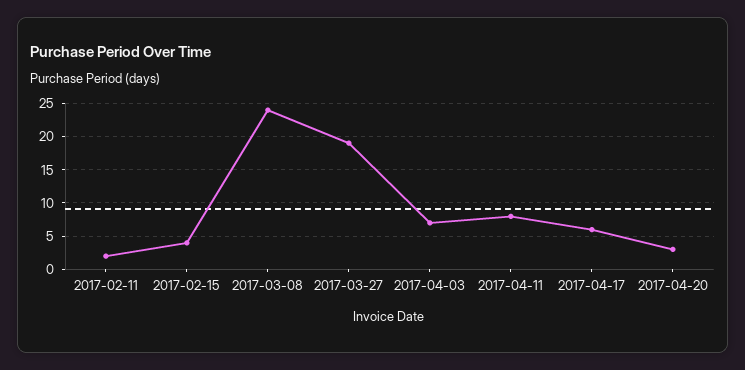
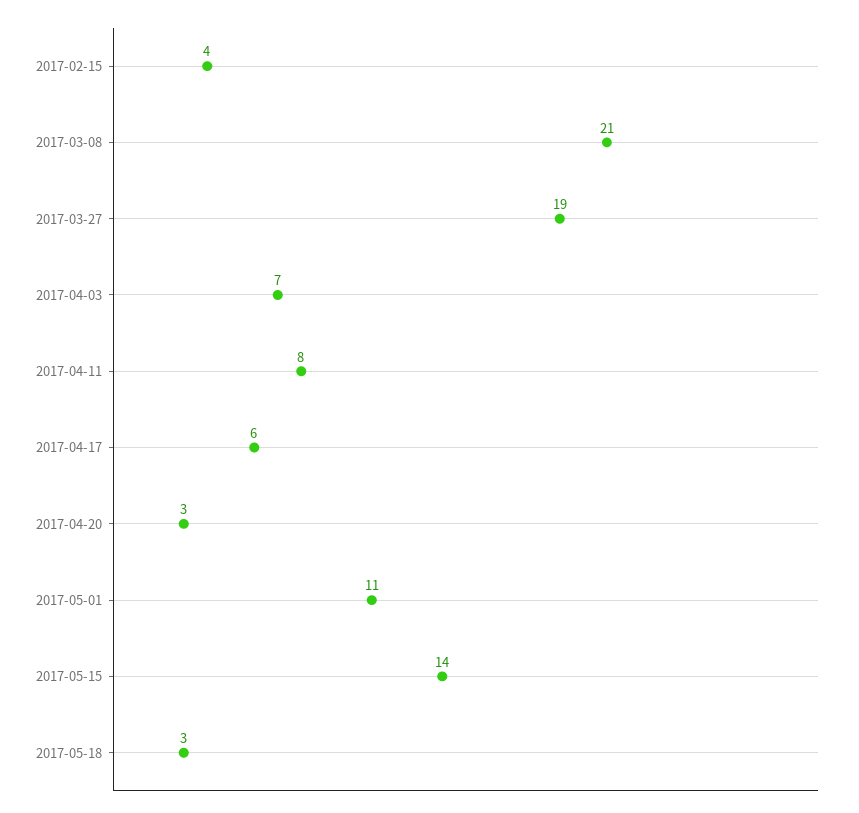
2017-02-11: 2 -> none
2017-03-08: 24 -> 21
2017-05-01: none -> 11
2017-05-15: none -> 14
2017-05-18: none -> 3

